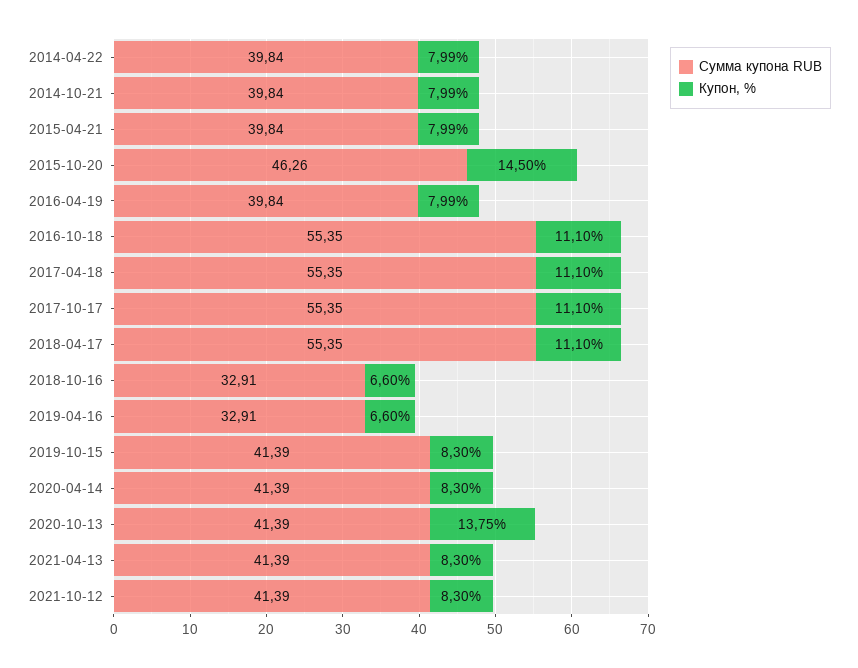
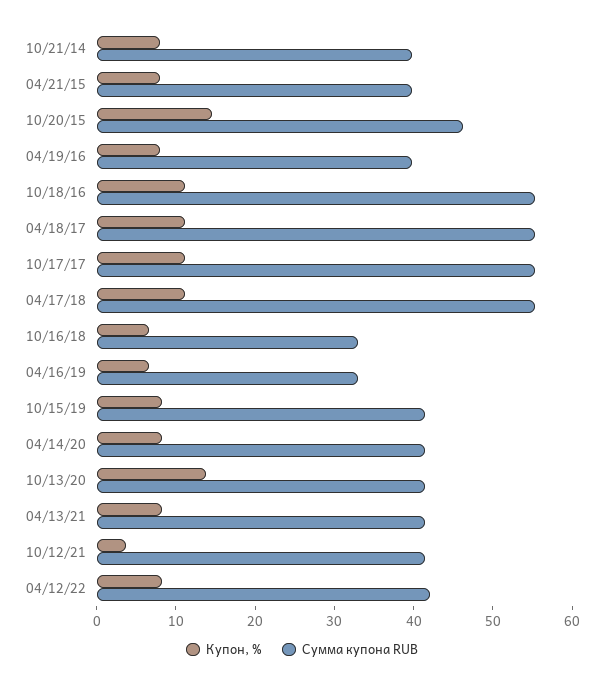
Сумма купона RUB, 2014-04-22: 39.84 -> none
Купон, %, 2014-04-22: 7.99 -> none
Купон, %, 2021-10-12: 8.3 -> 4
Купон, %, 04/12/22: none -> 8
Сумма купона RUB, 04/12/22: none -> 42

